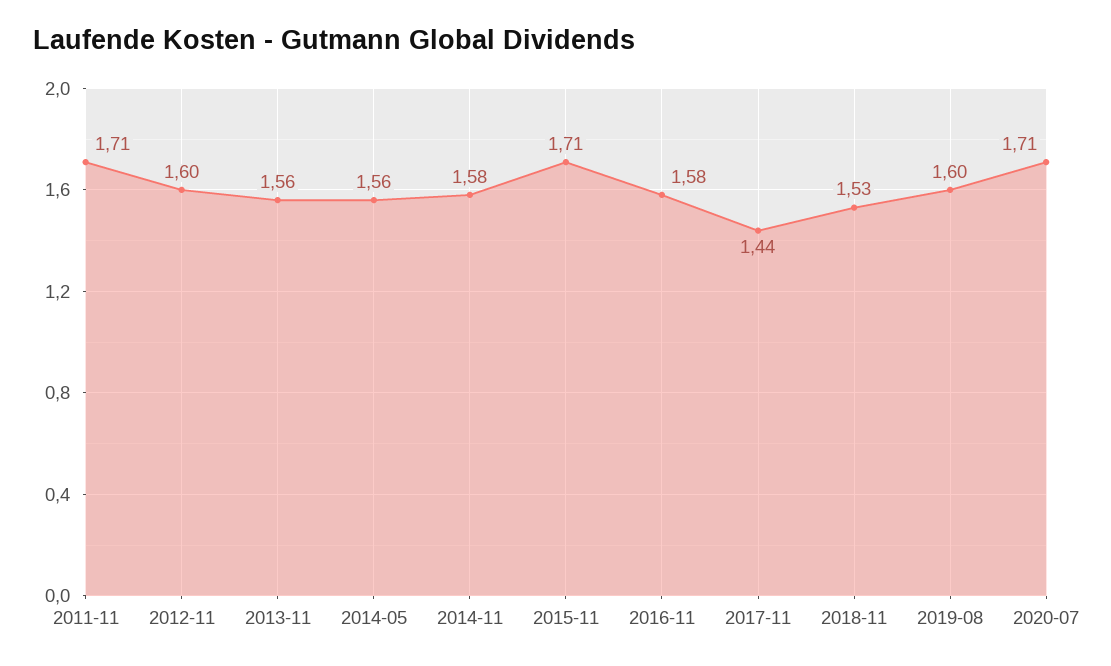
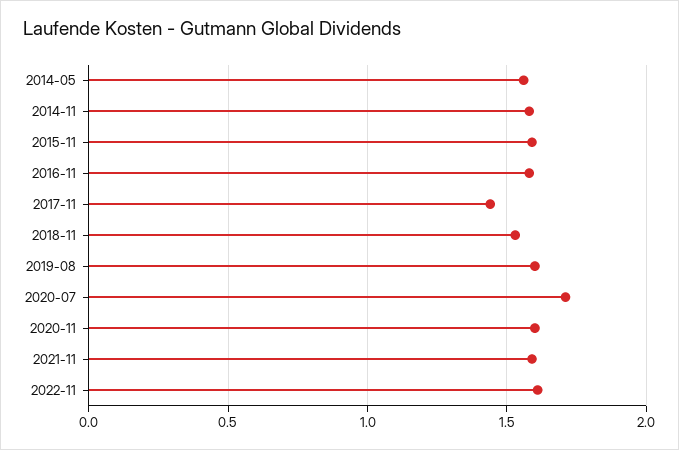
2011-11: 1.71 -> none
2012-11: 1.6 -> none
2013-11: 1.56 -> none
2015-11: 1.71 -> 1.6
2020-11: none -> 1.6
2021-11: none -> 1.6
2022-11: none -> 1.6

